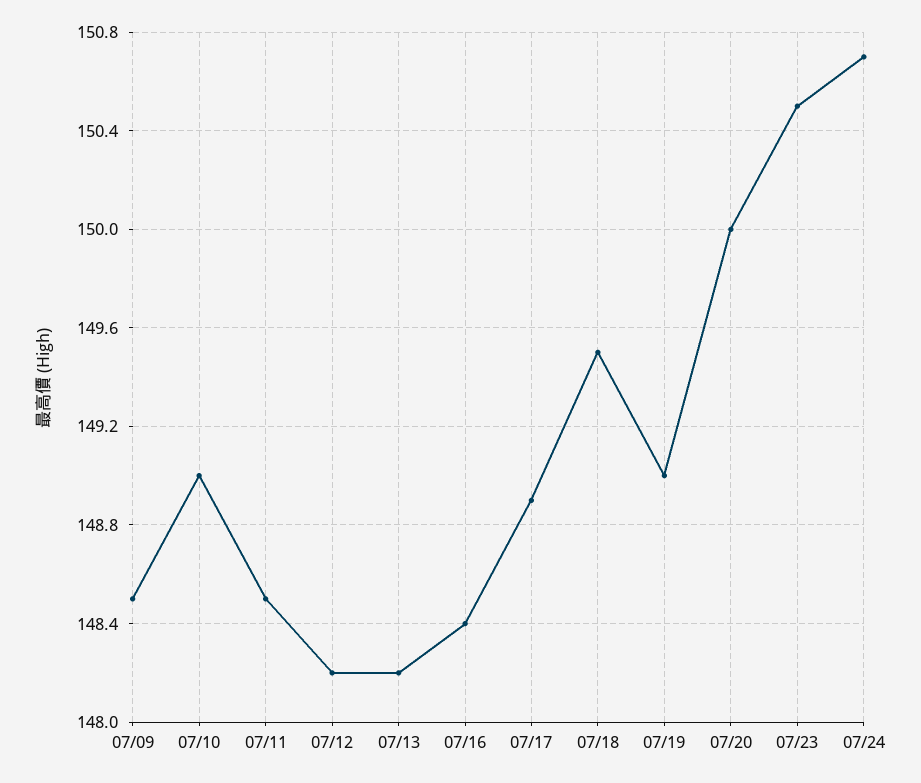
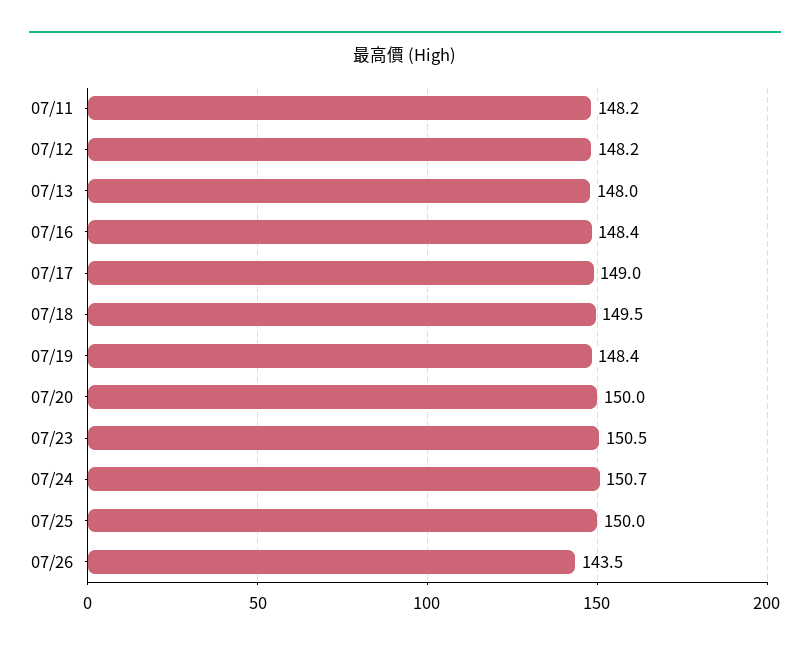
07/09: 148.5 -> none
07/10: 149 -> none
07/11: 148.5 -> 148.2
07/13: 148.2 -> 148
07/17: 148.9 -> 149
07/19: 149 -> 148.4
07/25: none -> 150
07/26: none -> 143.5

